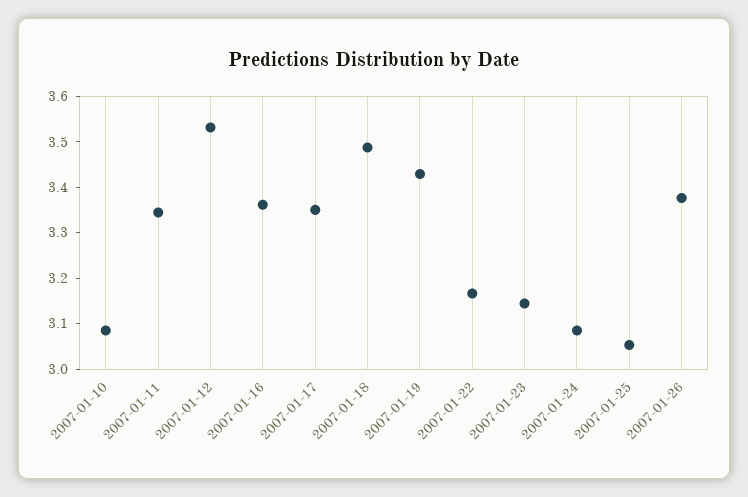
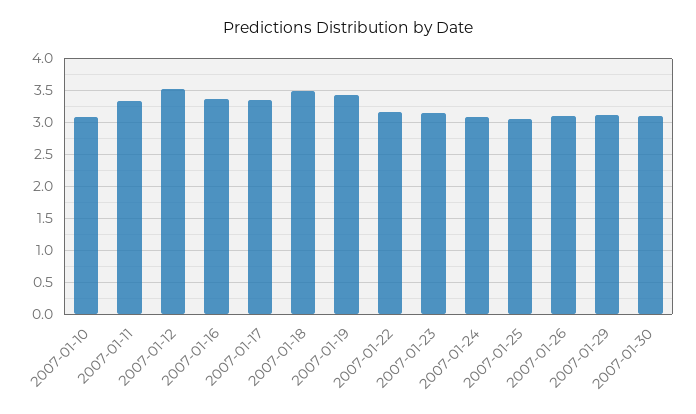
2007-01-26: 3.38 -> 3.1
2007-01-29: none -> 3.1
2007-01-30: none -> 3.1

